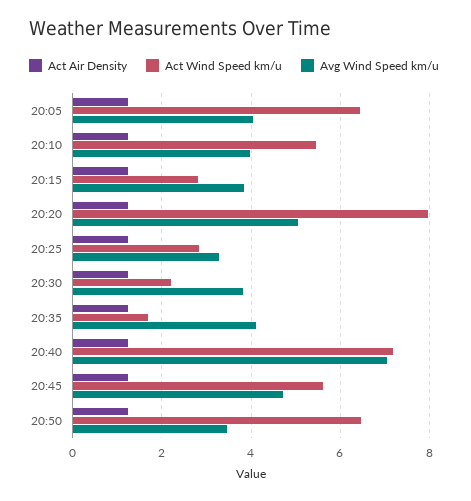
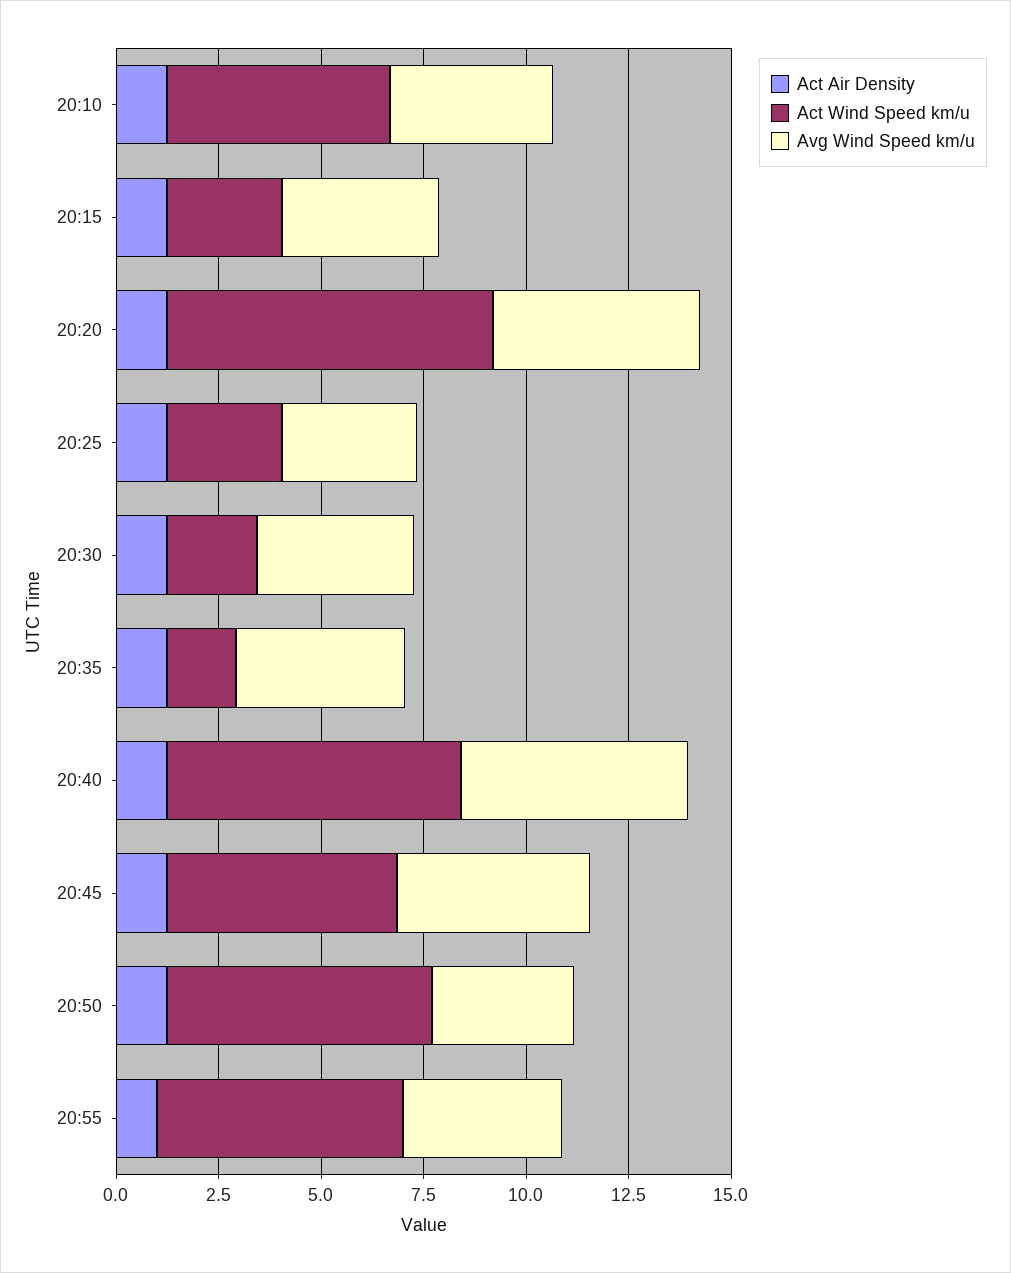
Act Air Density, 20:05: 1.2 -> none
Act Wind Speed km/u, 20:05: 6.4 -> none
Avg Wind Speed km/u, 20:05: 4 -> none
Avg Wind Speed km/u, 20:40: 7 -> 5.5
Act Air Density, 20:55: none -> 1
Act Wind Speed km/u, 20:55: none -> 6
Avg Wind Speed km/u, 20:55: none -> 4

